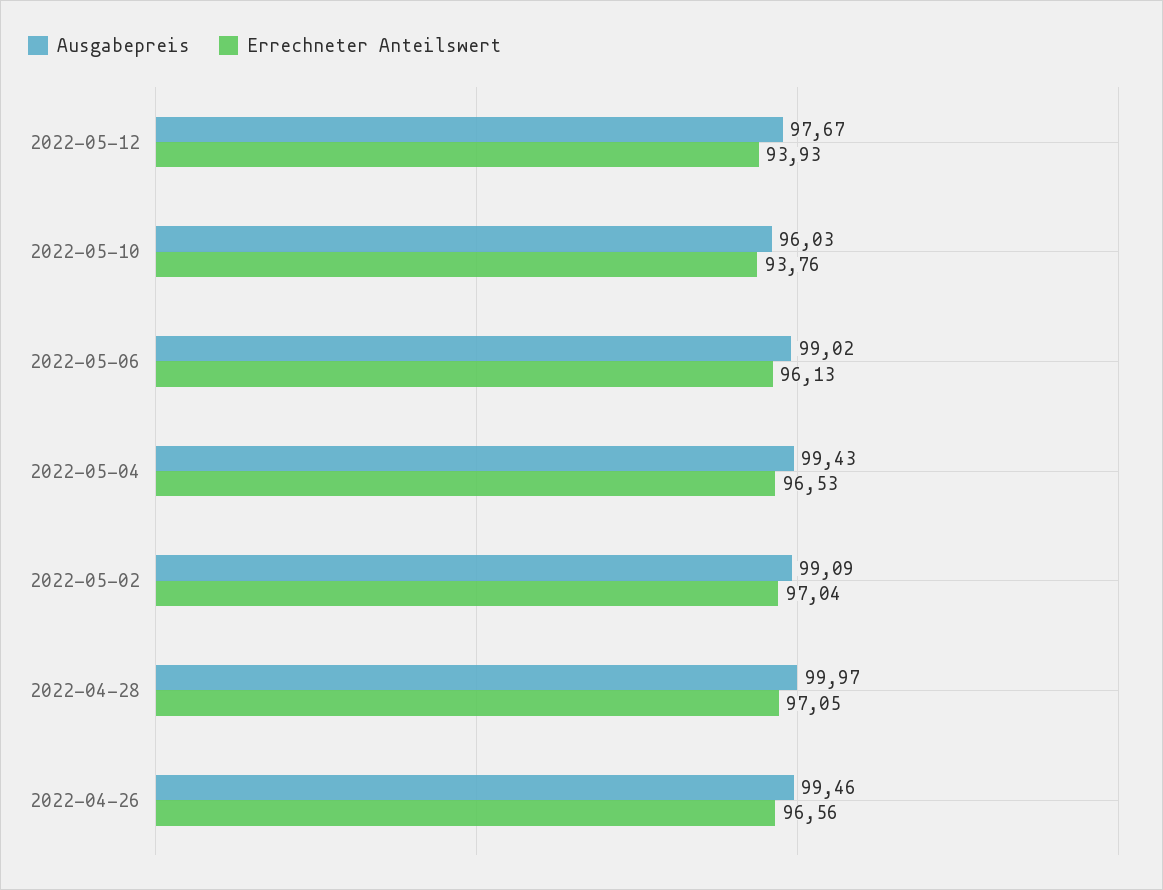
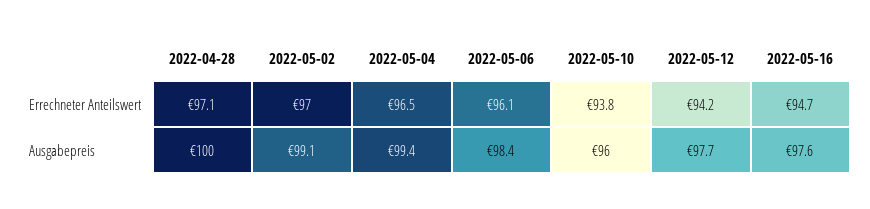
Errechneter Anteilswert, 2022-05-12: 93.93 -> 94.2
Ausgabepreis, 2022-05-06: 99.02 -> 98.4
Ausgabepreis, 2022-04-26: 99.46 -> none
Errechneter Anteilswert, 2022-04-26: 96.56 -> none
Errechneter Anteilswert, 2022-05-16: none -> 94.7
Ausgabepreis, 2022-05-16: none -> 97.6

